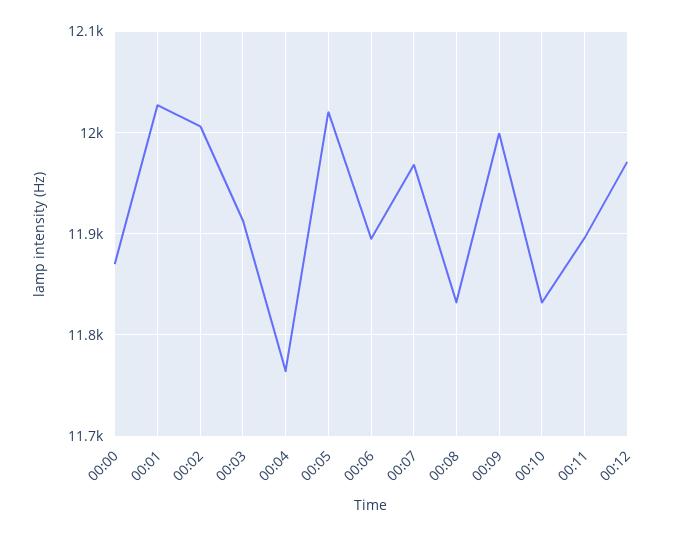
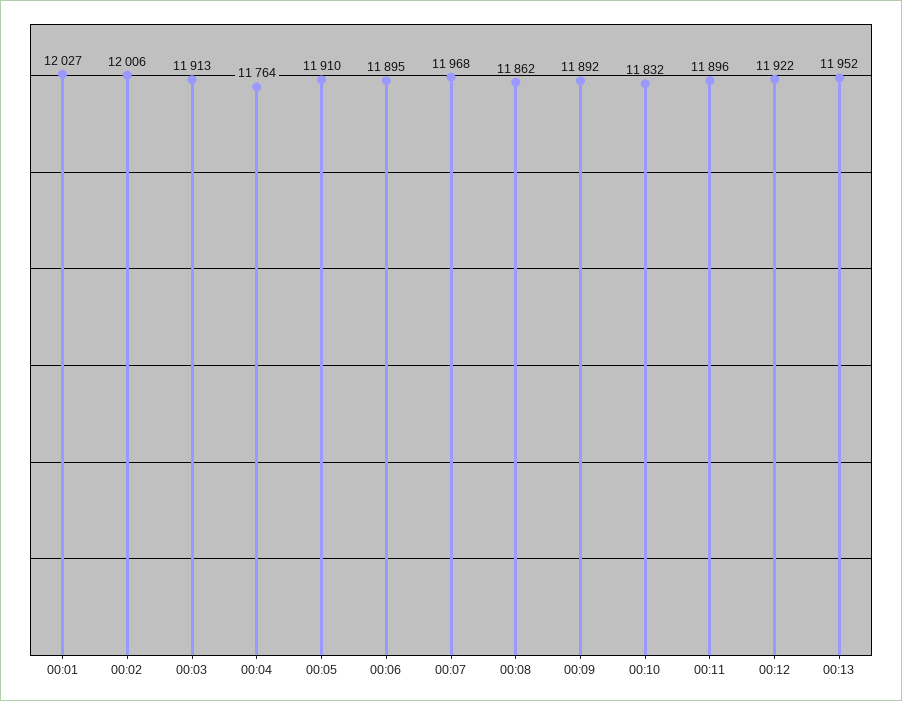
00:00: 11870 -> none
00:05: 12020 -> 11910
00:08: 11830 -> 11862
00:09: 12000 -> 11892
00:12: 11970 -> 11922
00:13: none -> 11952

